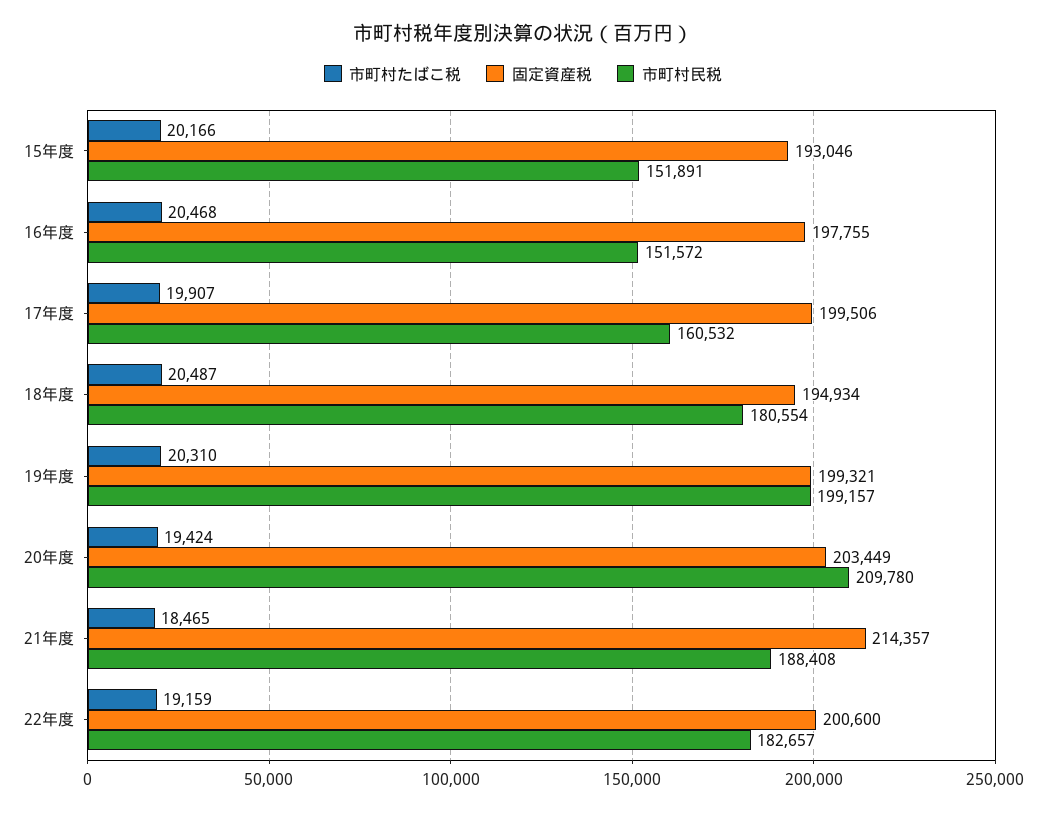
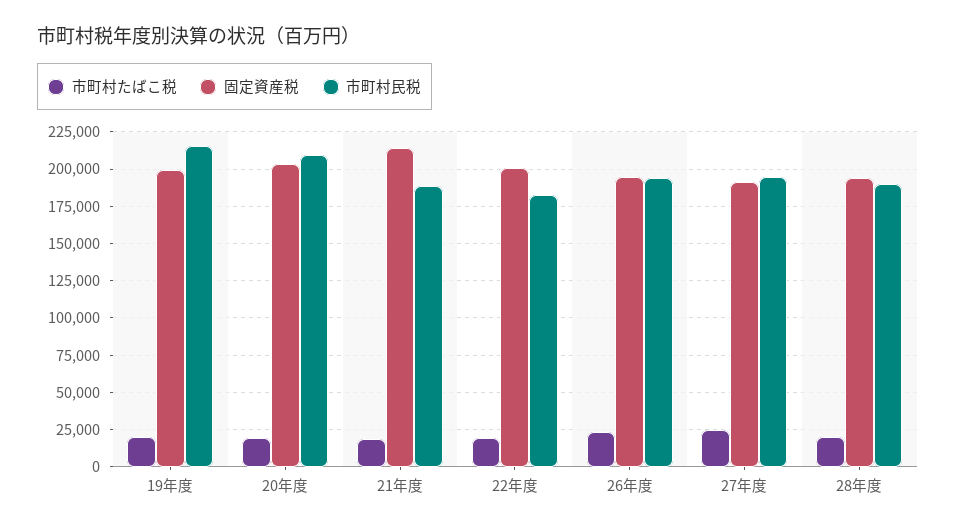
市町村たばこ税, 15年度: 20166 -> none
固定資産税, 15年度: 193046 -> none
市町村民税, 15年度: 151891 -> none
市町村たばこ税, 16年度: 20468 -> none
固定資産税, 16年度: 197755 -> none
市町村民税, 16年度: 151572 -> none
市町村たばこ税, 17年度: 19907 -> none
固定資産税, 17年度: 199506 -> none
市町村民税, 17年度: 160532 -> none
市町村たばこ税, 18年度: 20487 -> none
固定資産税, 18年度: 194934 -> none
市町村民税, 18年度: 180554 -> none
市町村民税, 19年度: 199157 -> 215000
市町村たばこ税, 26年度: none -> 25000
固定資産税, 26年度: none -> 195000
市町村民税, 26年度: none -> 195000
市町村たばこ税, 27年度: none -> 25000
固定資産税, 27年度: none -> 190000
市町村民税, 27年度: none -> 195000
市町村たばこ税, 28年度: none -> 20000
固定資産税, 28年度: none -> 195000
市町村民税, 28年度: none -> 190000

